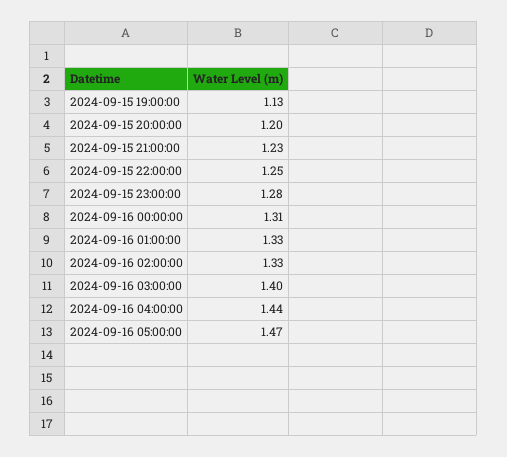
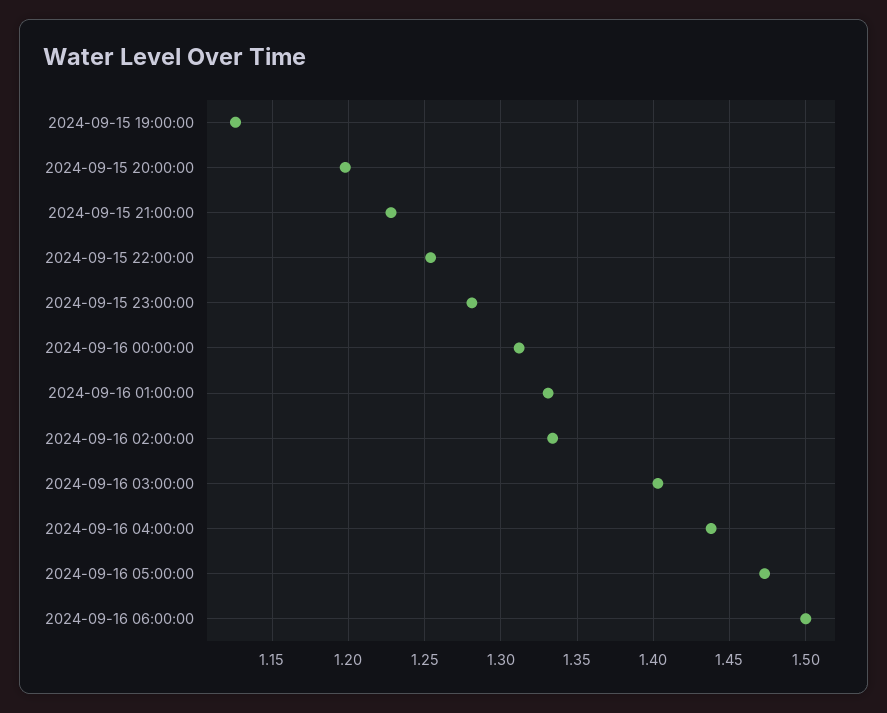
2024-09-16 06:00:00: none -> 1.5

